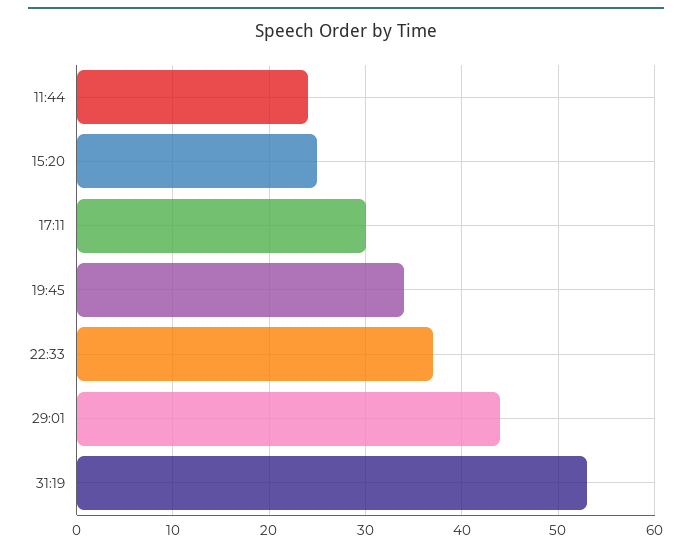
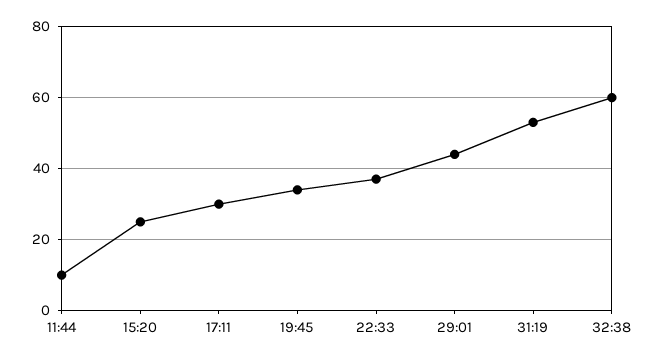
11:44: 24 -> 10
32:38: none -> 60

